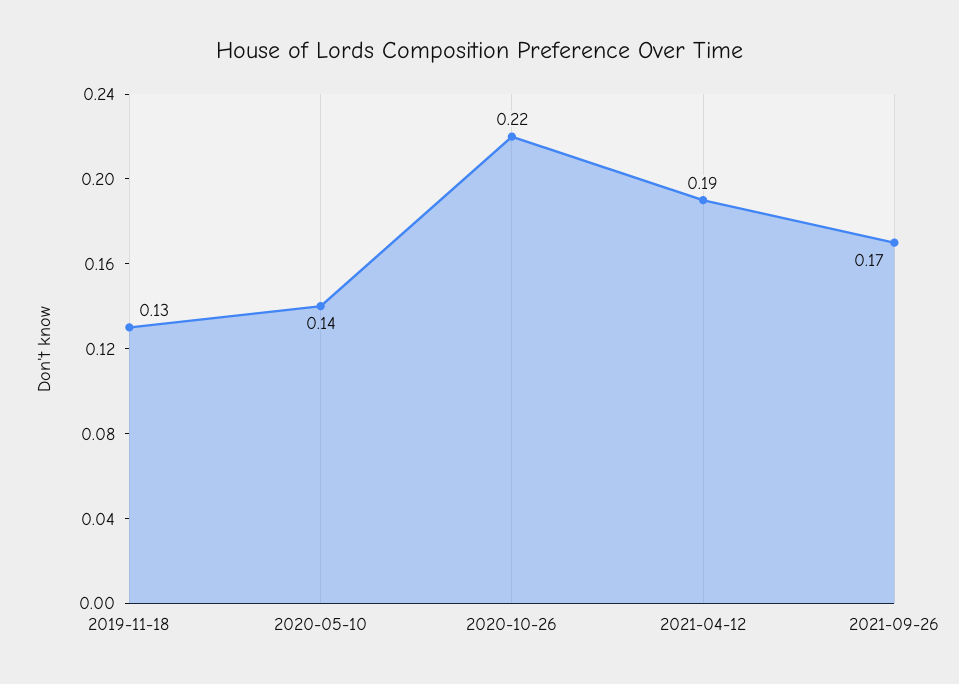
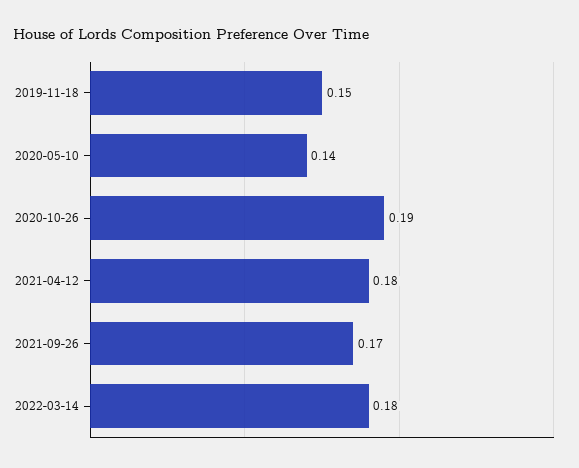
2019-11-18: 0.13 -> 0.15
2020-10-26: 0.22 -> 0.19
2021-04-12: 0.19 -> 0.18
2022-03-14: none -> 0.18

